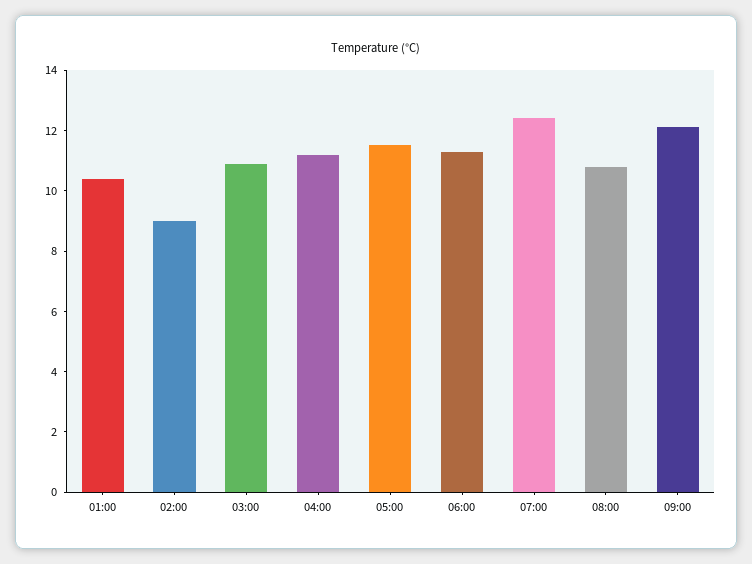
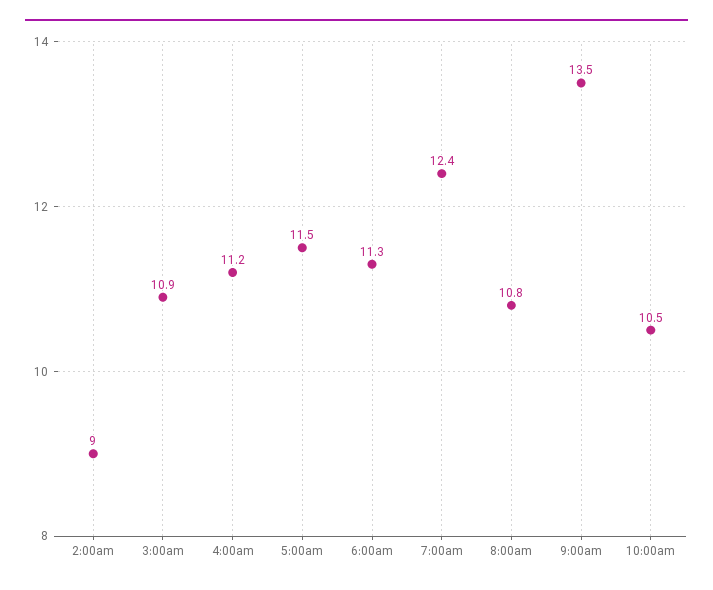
01:00: 10.5 -> none
09:00: 12 -> 13.5
10:00am: none -> 10.5

